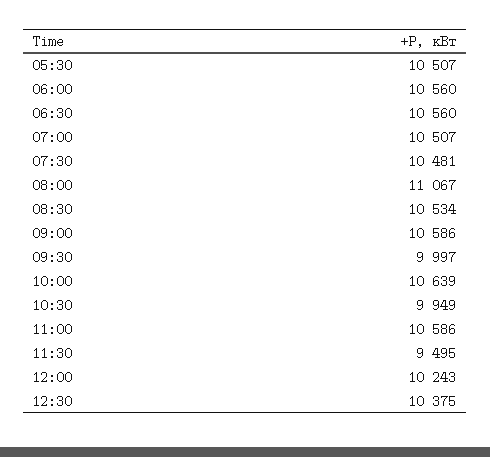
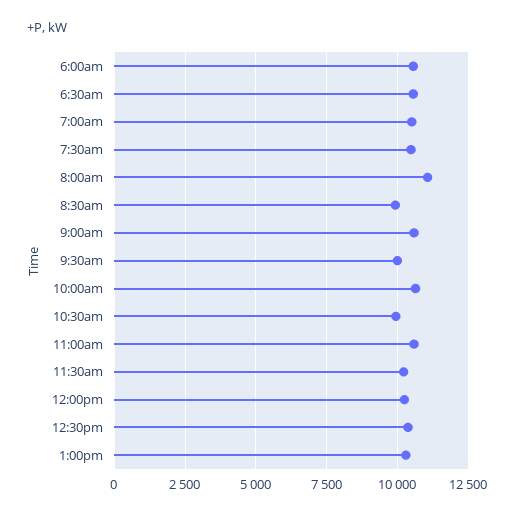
05:30: 10507 -> none
08:30: 10534 -> 10000
11:30: 9495 -> 10250
1:00pm: none -> 10250

